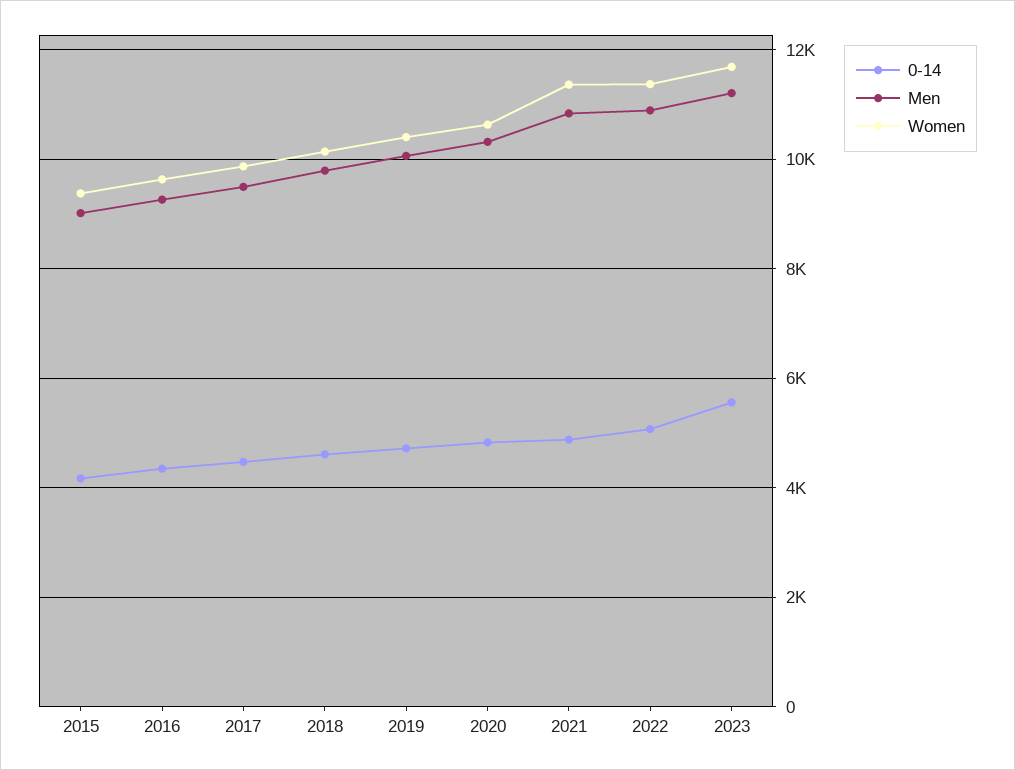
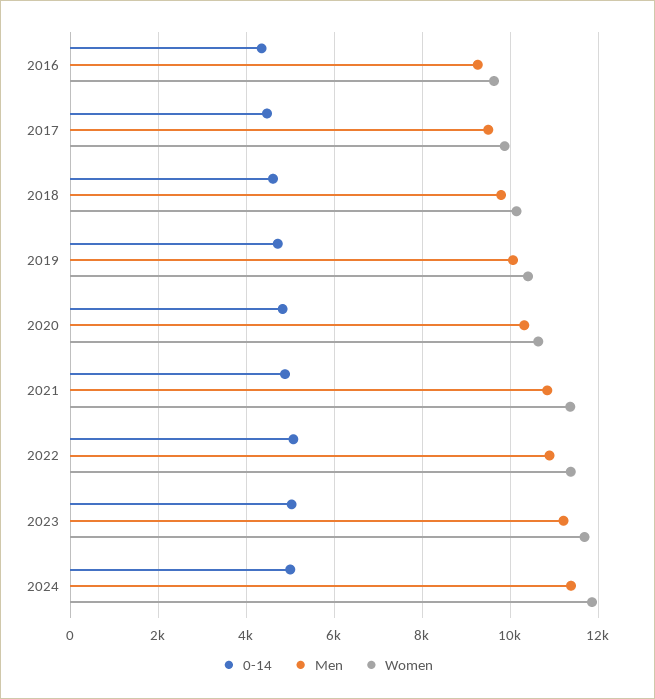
0-14, 2015: 4200 -> none
Men, 2015: 9000 -> none
Women, 2015: 9400 -> none
0-14, 2023: 5600 -> 5000
0-14, 2024: none -> 5000
Men, 2024: none -> 11400
Women, 2024: none -> 11800

